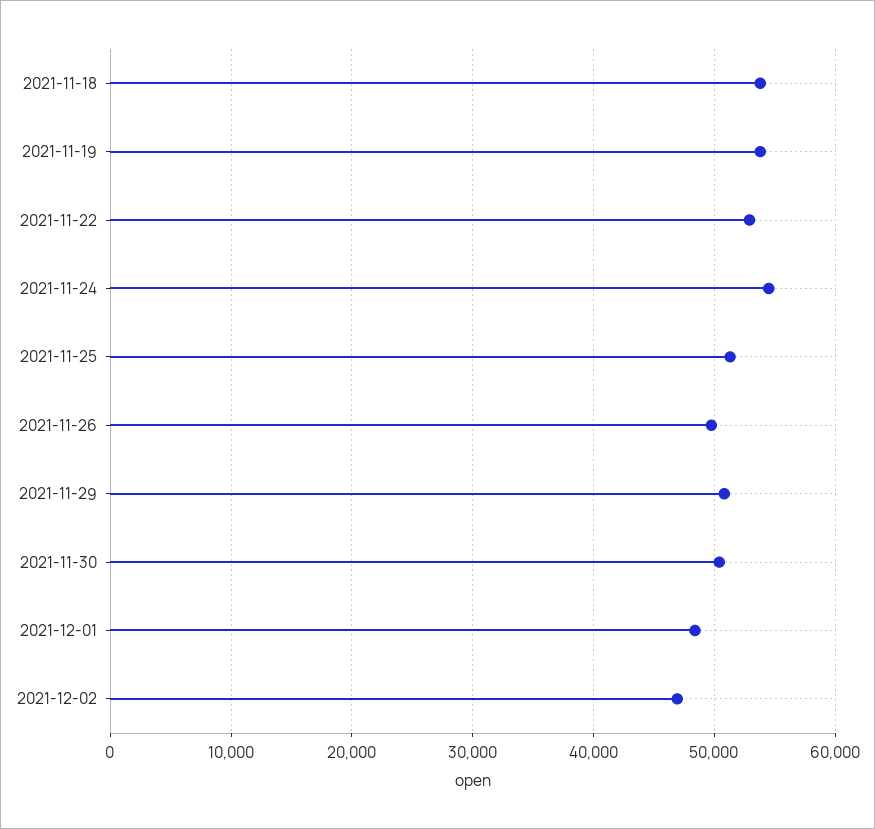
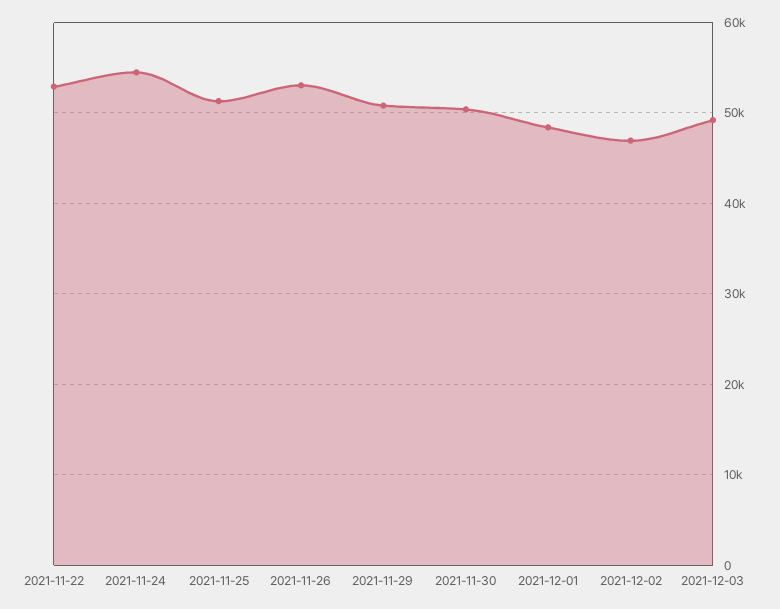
2021-11-18: 54000 -> none
2021-11-19: 54000 -> none
2021-11-26: 50000 -> 53000
2021-12-03: none -> 49000

